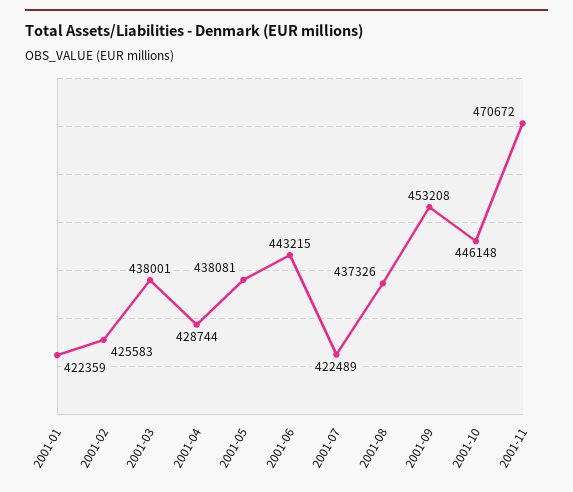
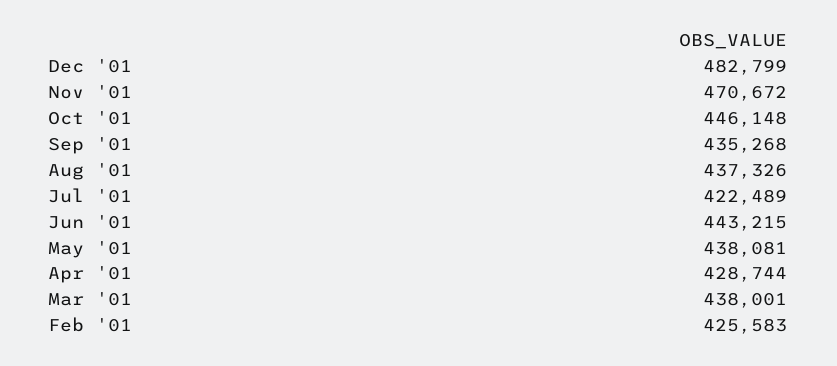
2001-01: 422359 -> none
2001-09: 453208 -> 435268
Dec '01: none -> 482799

